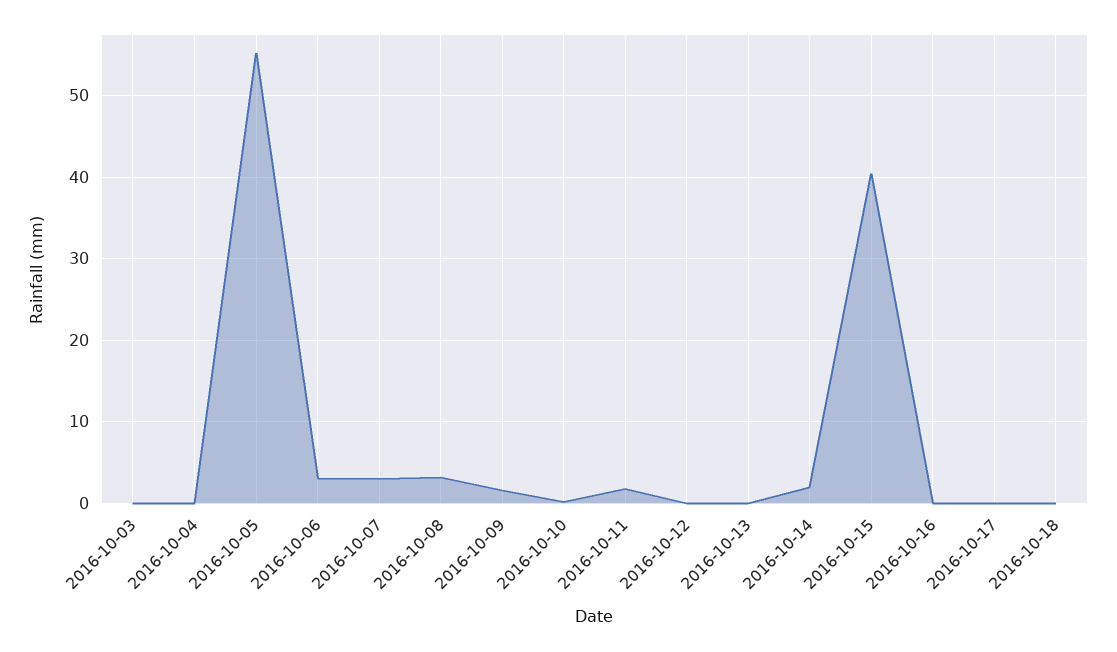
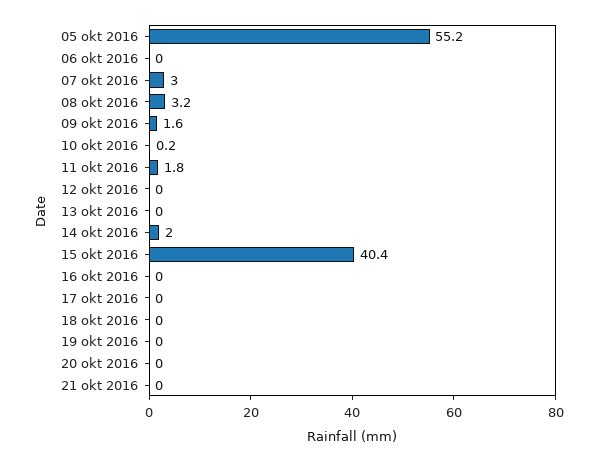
2016-10-03: 0 -> none
2016-10-04: 0 -> none
2016-10-06: 3 -> 0
19 okt 2016: none -> 0
20 okt 2016: none -> 0
21 okt 2016: none -> 0

